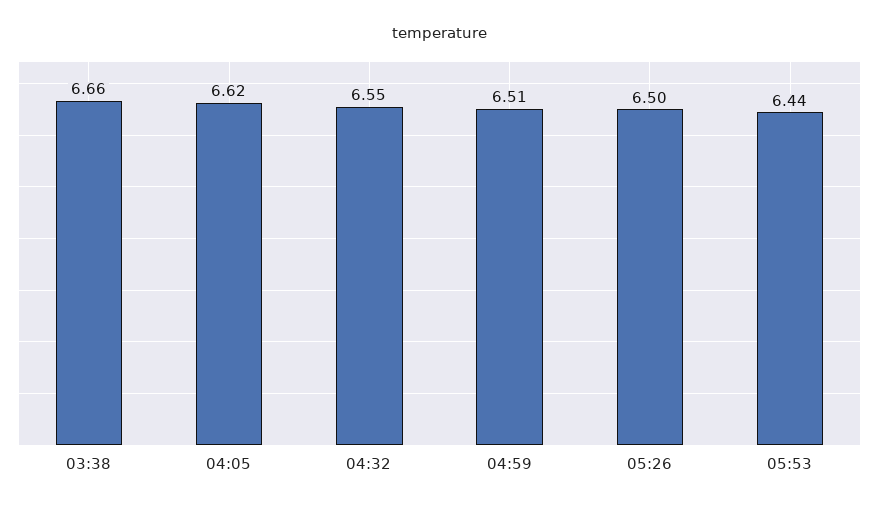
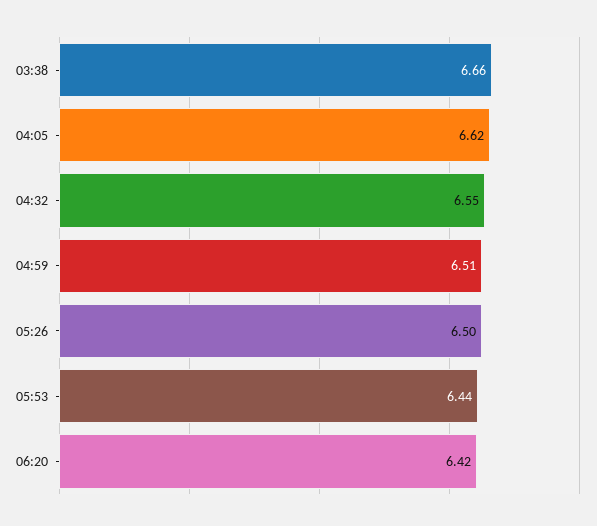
06:20: none -> 6.42

